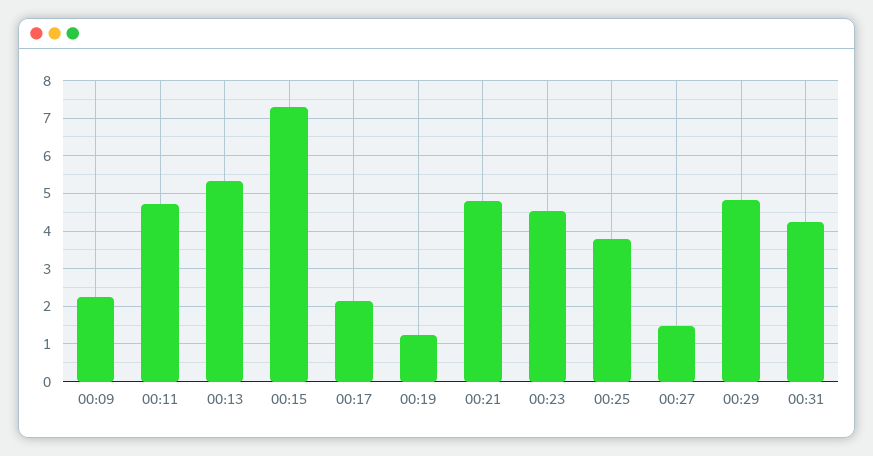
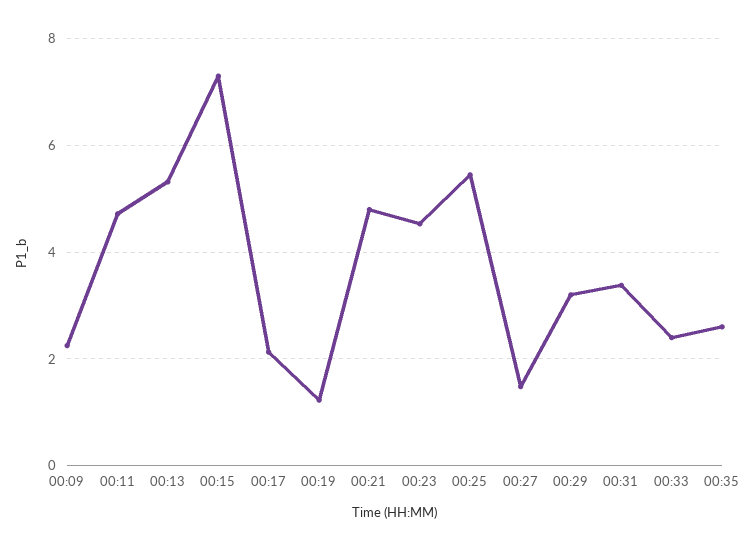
00:25: 3.8 -> 5.4
00:29: 4.8 -> 3.2
00:31: 4.2 -> 3.4
00:33: none -> 2.4
00:35: none -> 2.6

